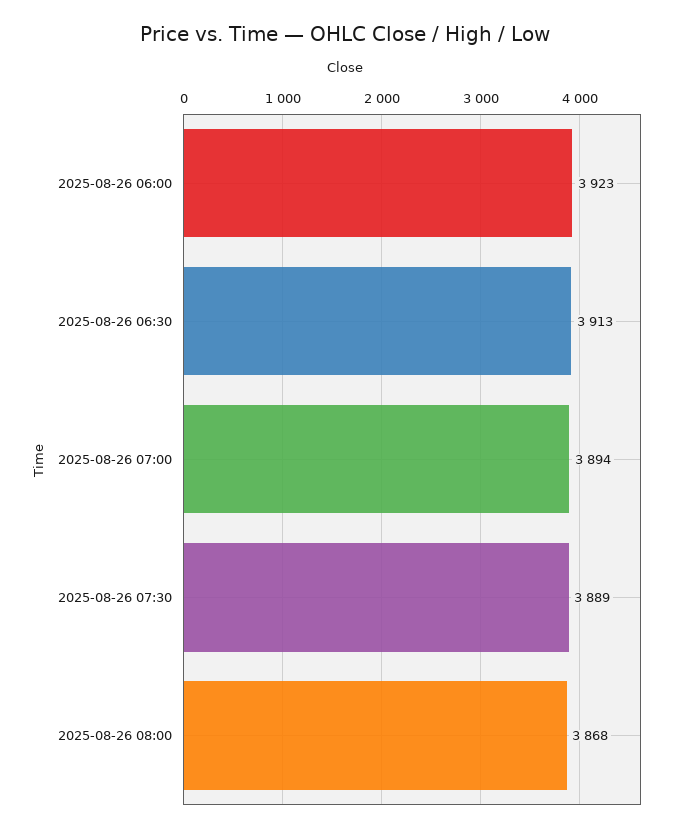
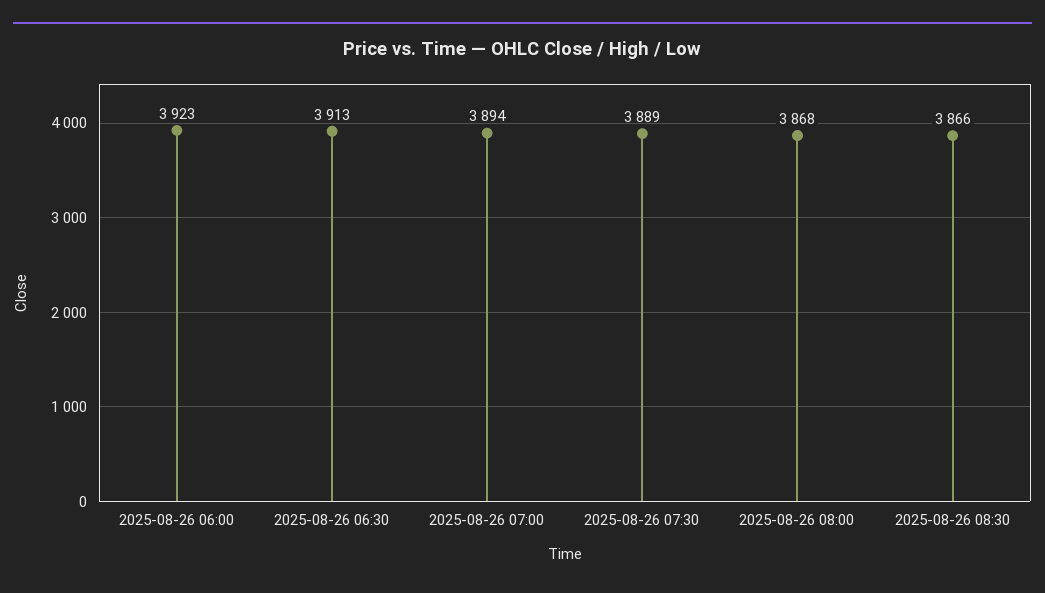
2025-08-26 08:30: none -> 3866

